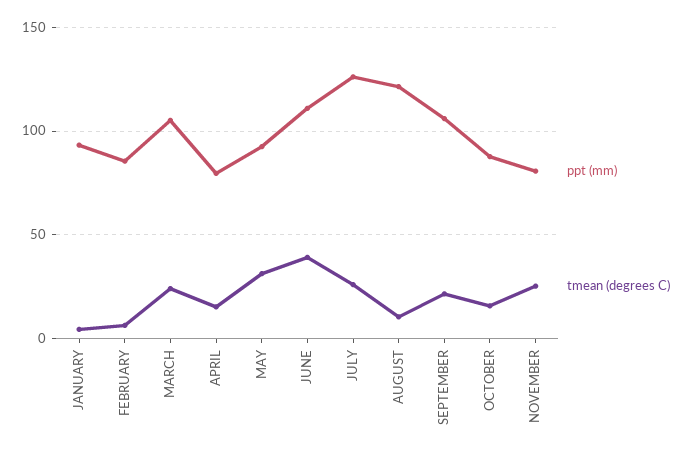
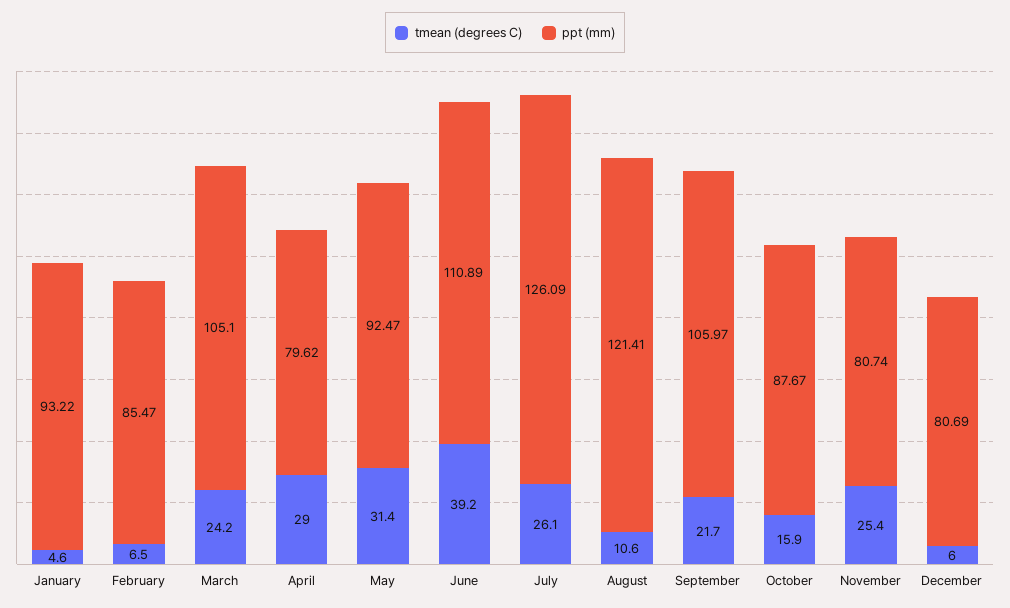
tmean (degrees C), APRIL: 15 -> 29
tmean (degrees C), December: none -> 6
ppt (mm), December: none -> 80.69

